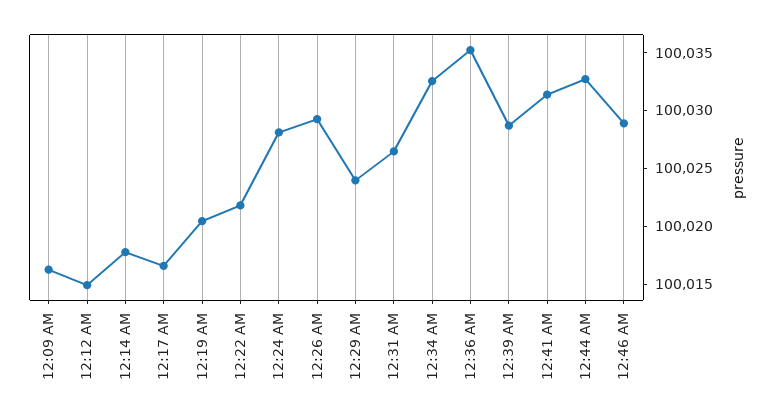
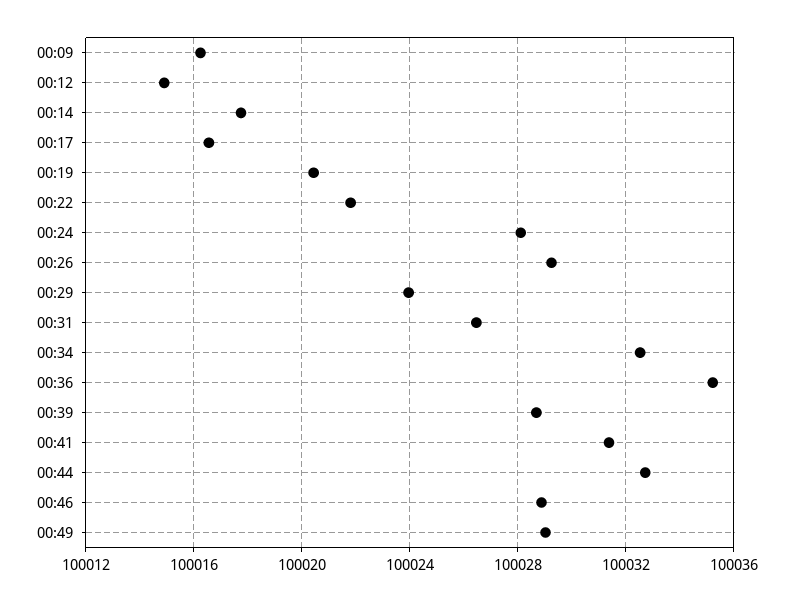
00:49: none -> 100029

